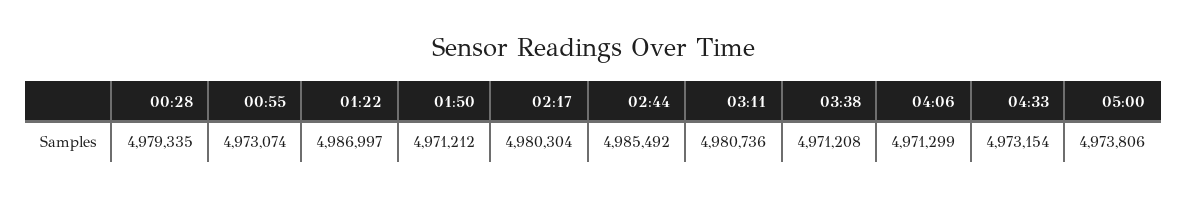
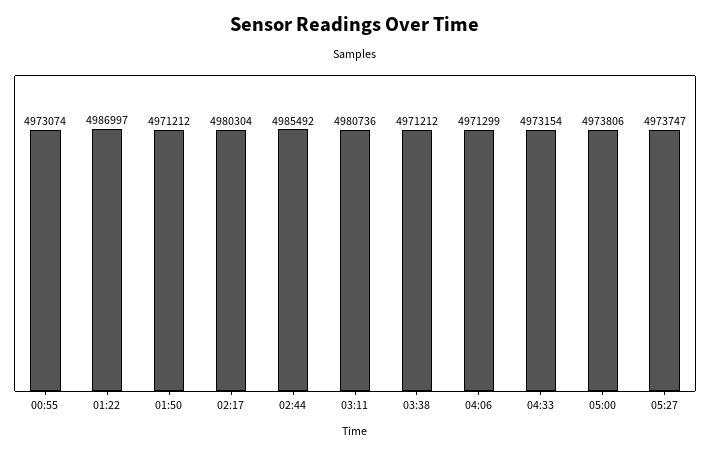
00:28: 4979335 -> none
03:38: 4971208 -> 4971212
05:27: none -> 4973747

